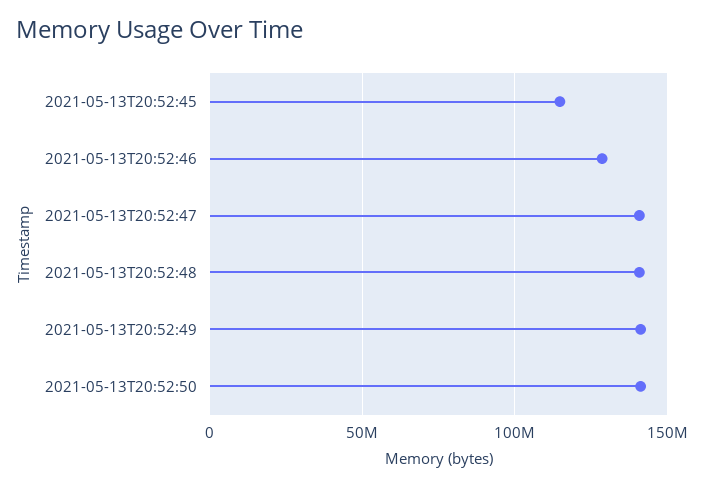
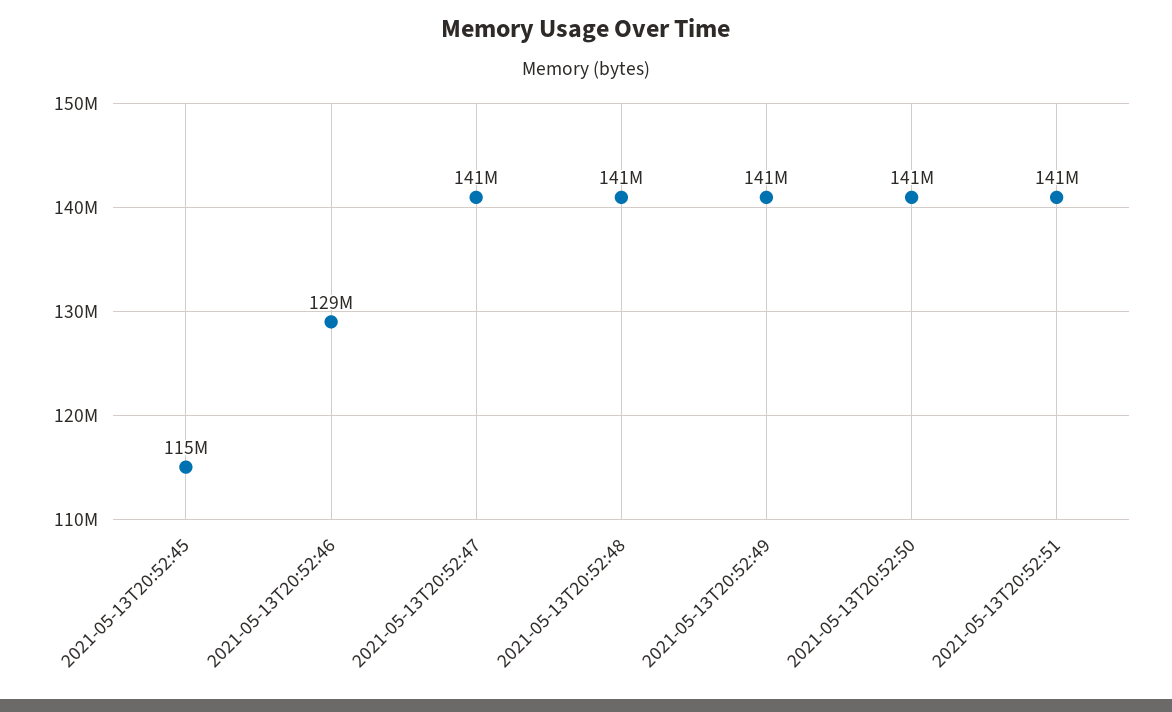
2021-05-13T20:52:51: none -> 141000000

